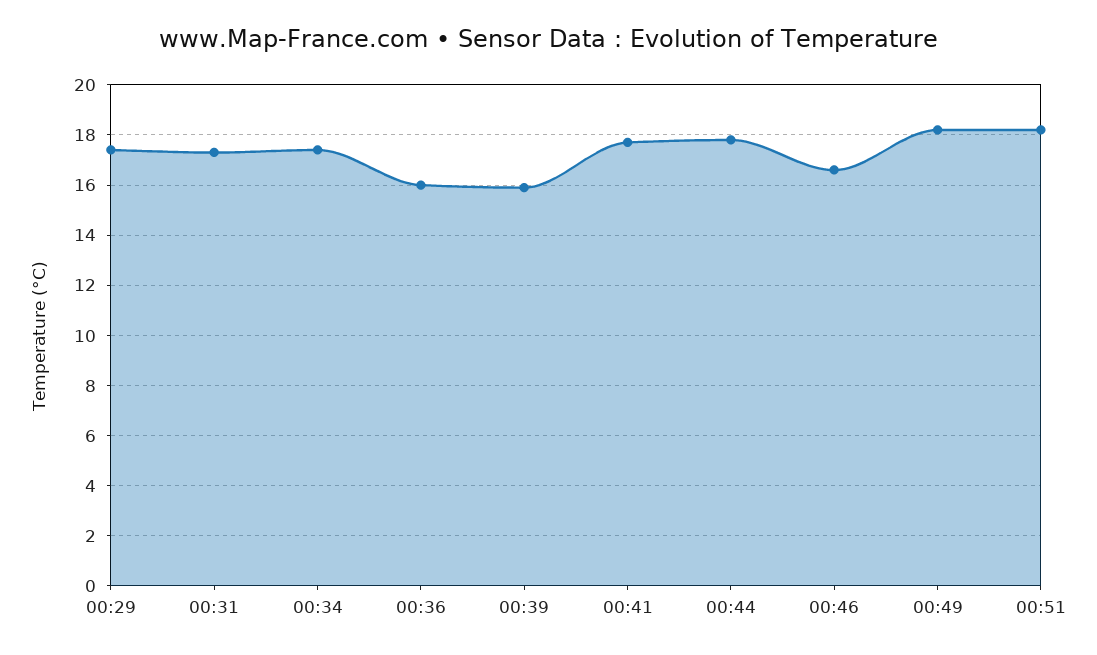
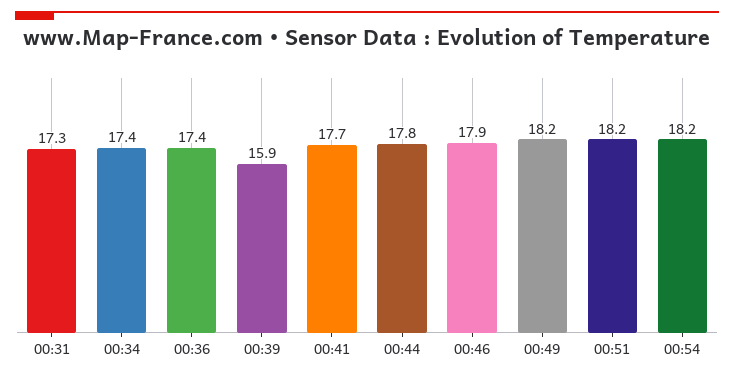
00:29: 17.5 -> none
00:36: 16 -> 17.4
00:46: 16.5 -> 17.9
00:54: none -> 18.2

